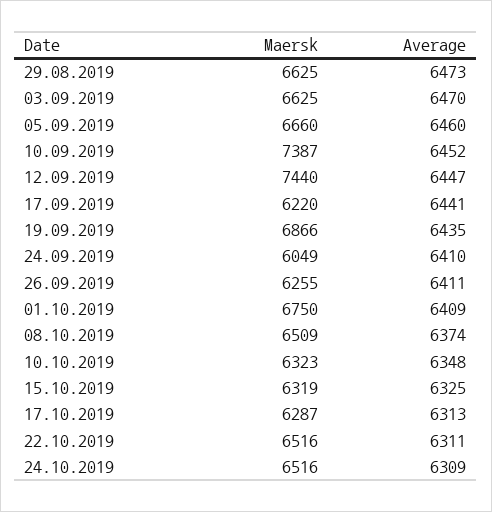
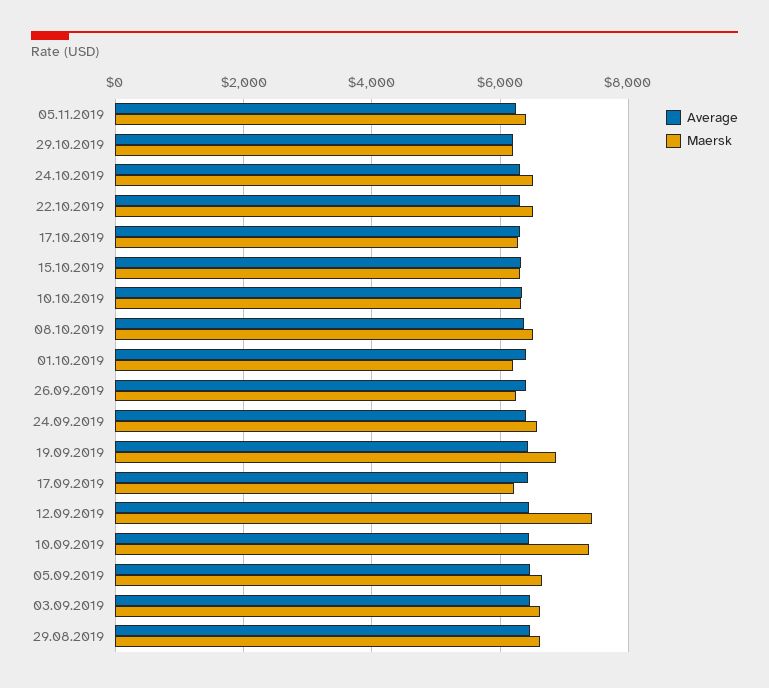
Maersk, 24.09.2019: 6049 -> 6600
Maersk, 01.10.2019: 6750 -> 6200
Average, 05.11.2019: none -> 6200
Maersk, 05.11.2019: none -> 6400
Average, 29.10.2019: none -> 6200
Maersk, 29.10.2019: none -> 6200

